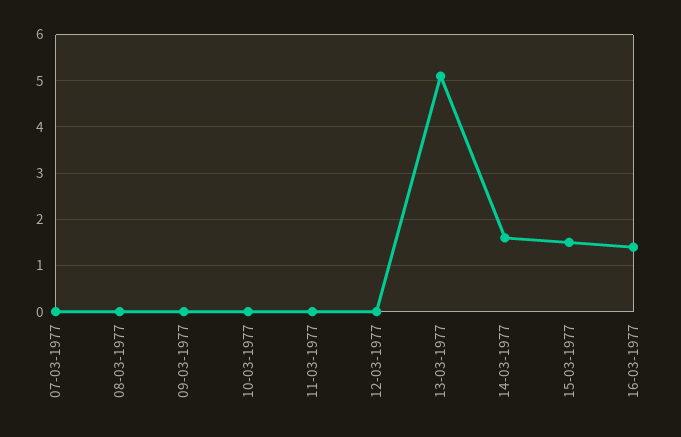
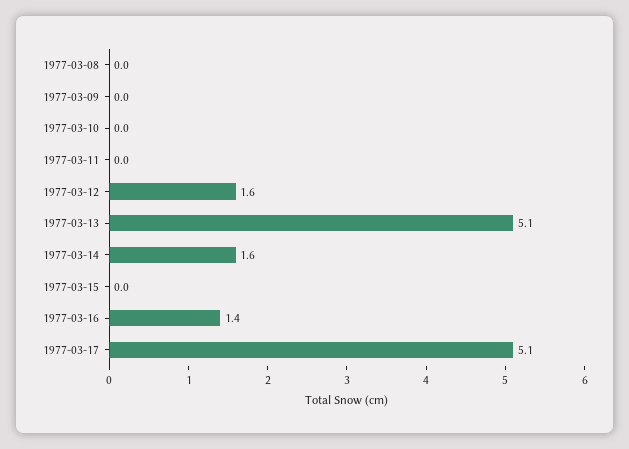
07-03-1977: 0 -> none
12-03-1977: 0 -> 1.6
15-03-1977: 1.5 -> 0
1977-03-17: none -> 5.1

